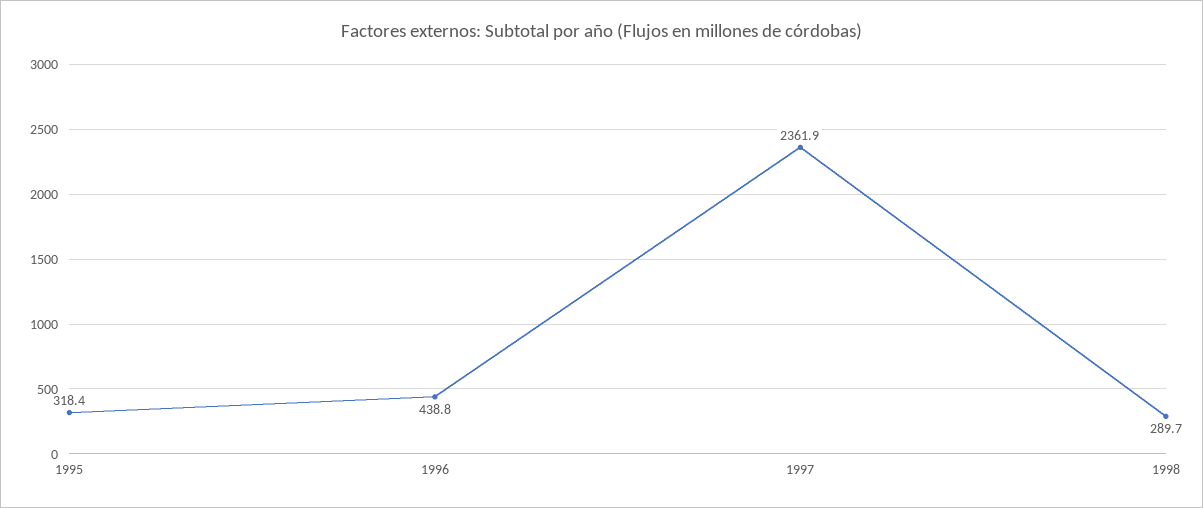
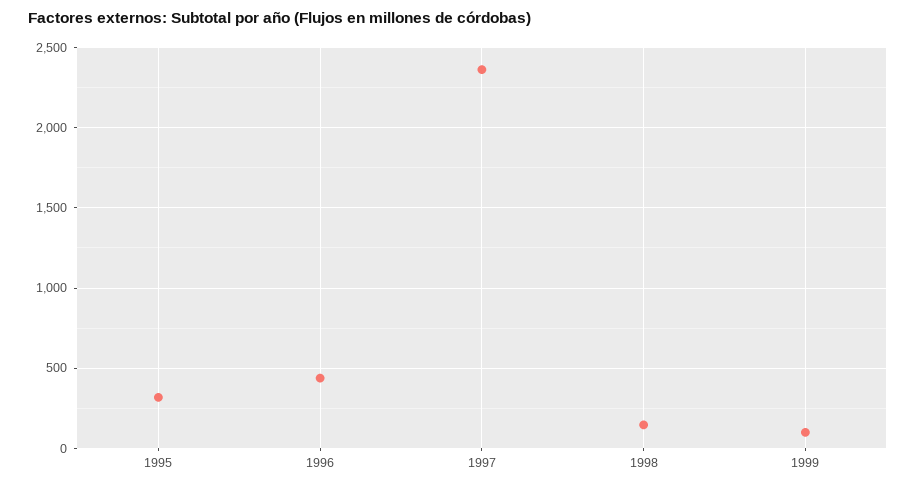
1998: 289.7 -> 150
1999: none -> 100

